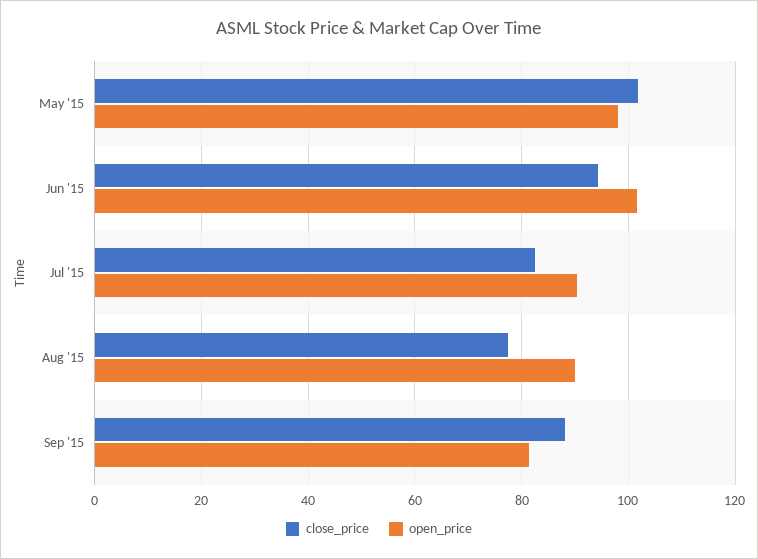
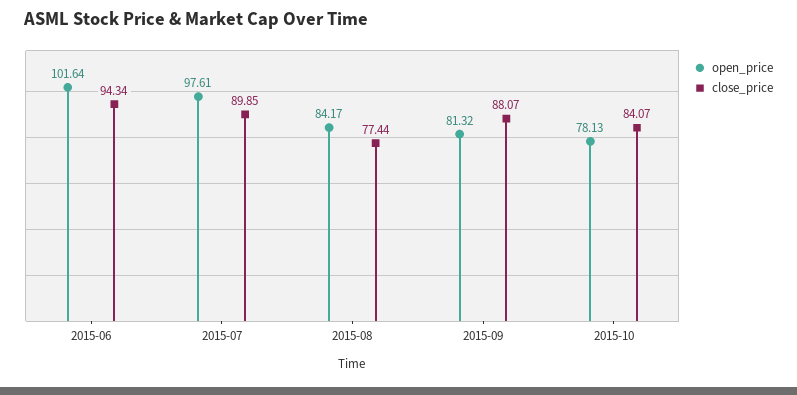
close_price, May '15: 102 -> none
open_price, May '15: 98 -> none
close_price, Jul '15: 82 -> 89.85
open_price, Jul '15: 90 -> 97.61
open_price, Aug '15: 90 -> 84.17
open_price, 2015-10: none -> 78.13
close_price, 2015-10: none -> 84.07

